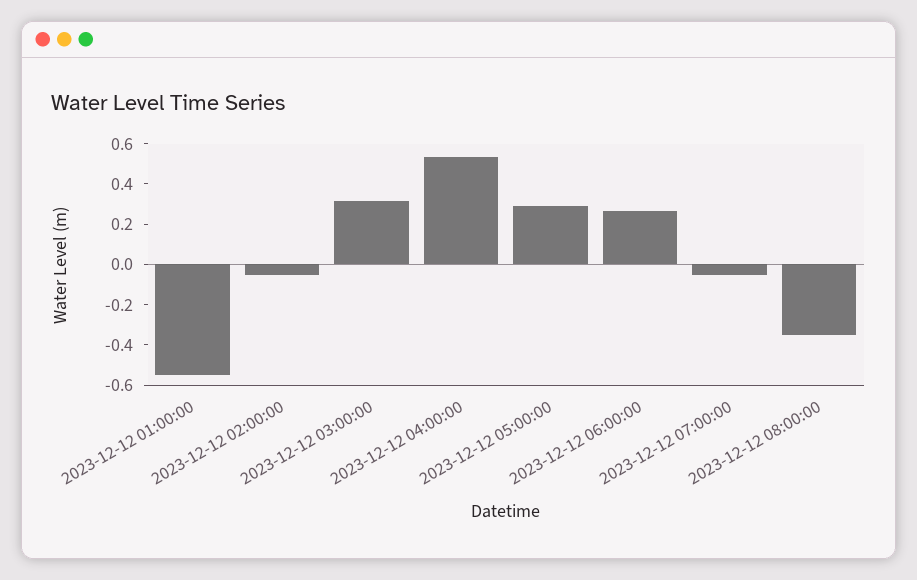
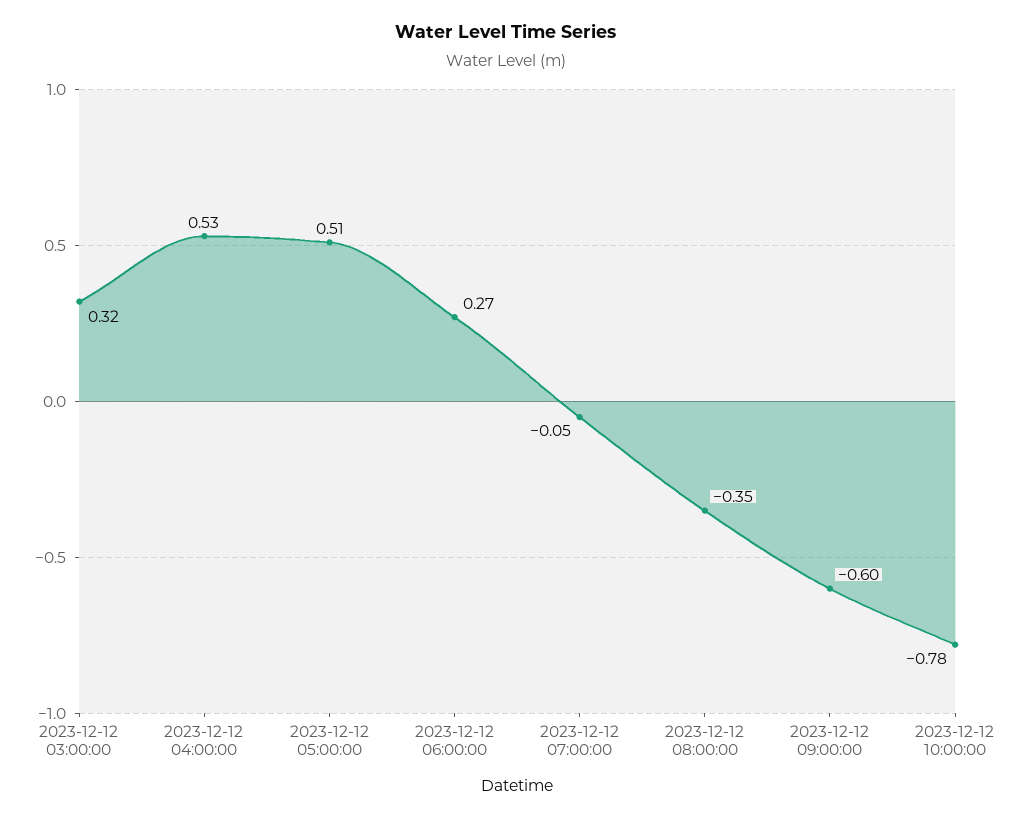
2023-12-12 01:00:00: -0.55 -> none
2023-12-12 02:00:00: -0.05 -> none
2023-12-12 05:00:00: 0.3 -> 0.51
2023-12-12 09:00:00: none -> -0.6
2023-12-12 10:00:00: none -> -0.78

